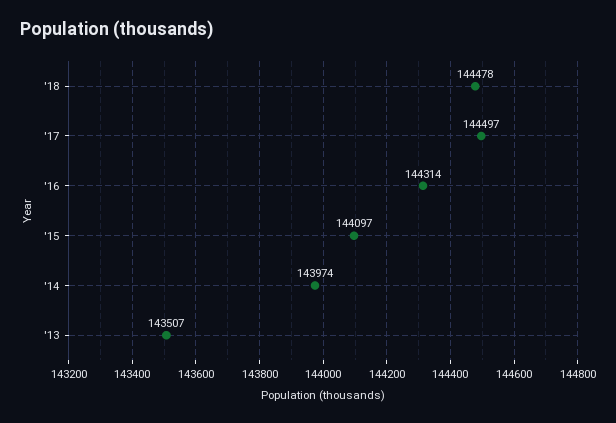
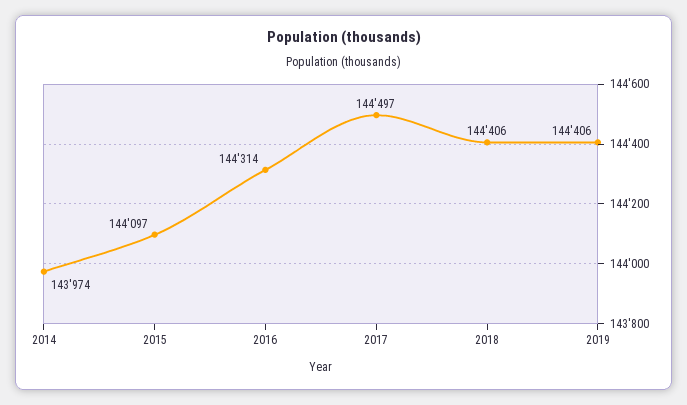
'18: 144478 -> 144406
'13: 143507 -> none
2019: none -> 144406

